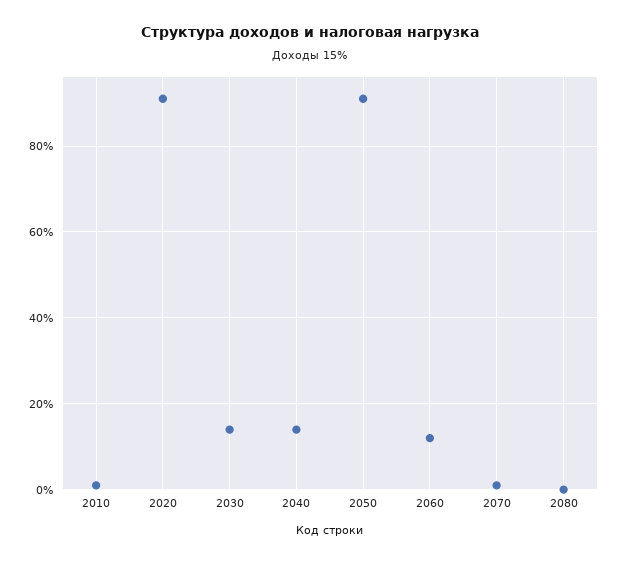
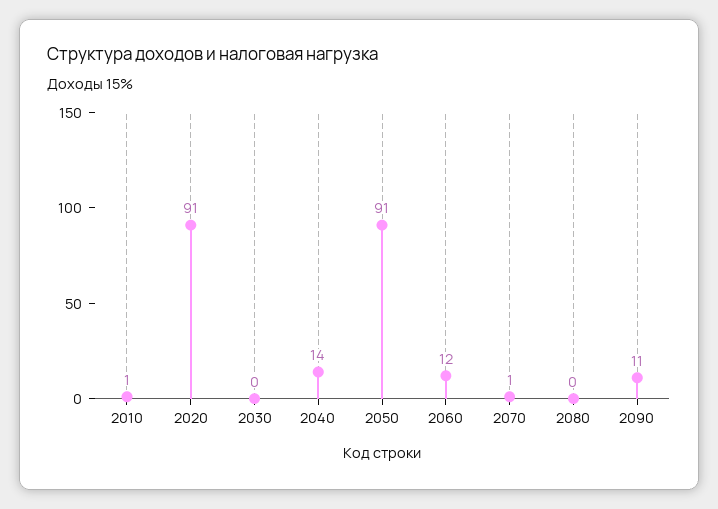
2030: 15 -> 0
2090: none -> 11

